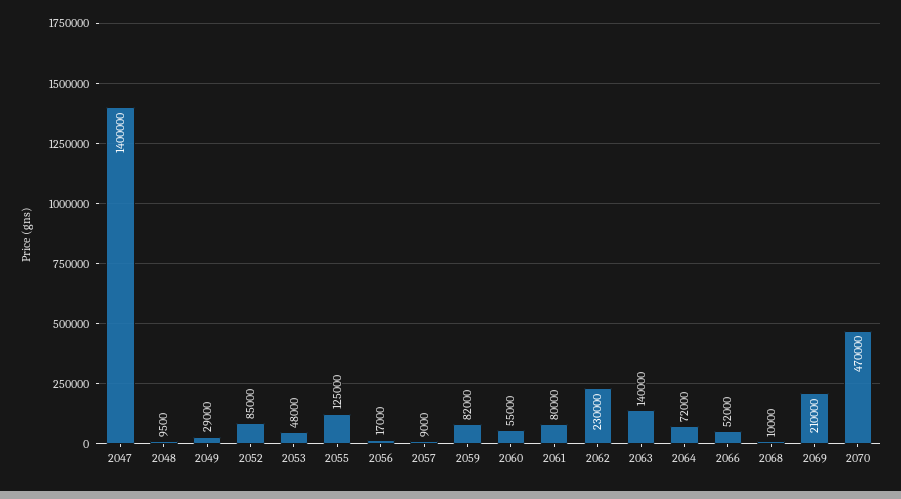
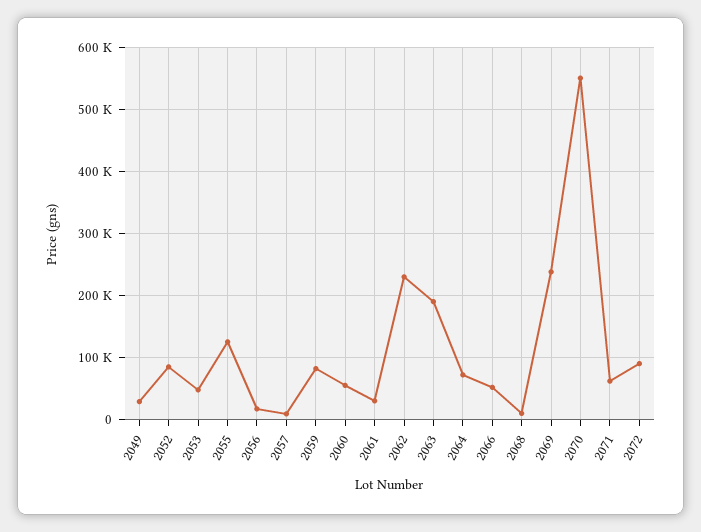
2047: 1400000 -> none
2048: 9500 -> none
2061: 80000 -> 30000
2063: 140000 -> 190000
2069: 210000 -> 240000
2070: 470000 -> 550000
2071: none -> 60000
2072: none -> 90000

